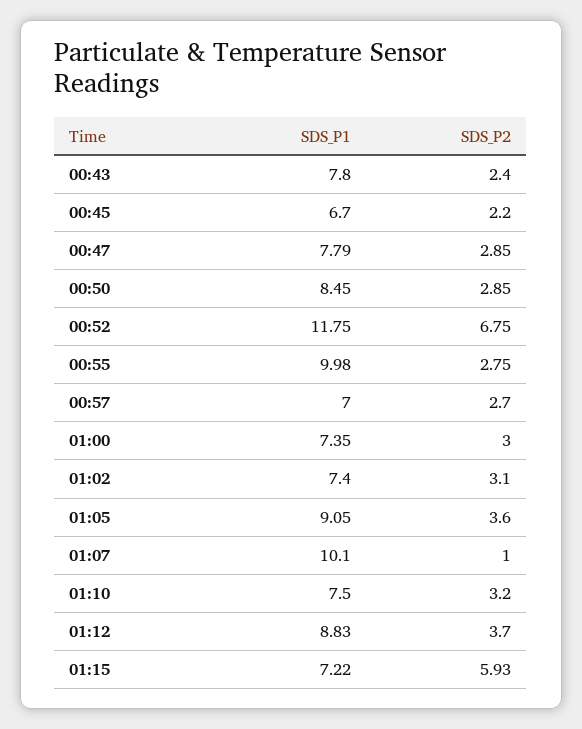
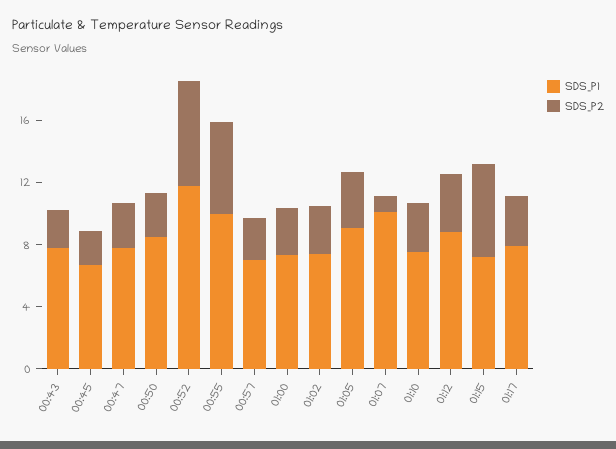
SDS_P2, 00:55: 2.75 -> 6
SDS_P1, 01:17: none -> 8
SDS_P2, 01:17: none -> 3

